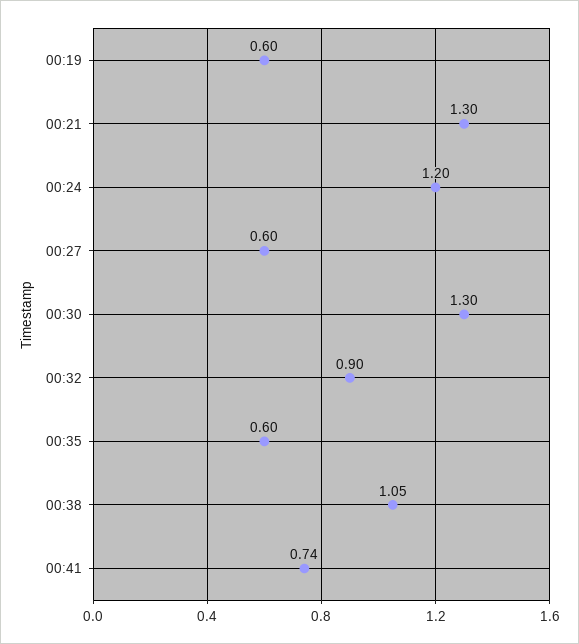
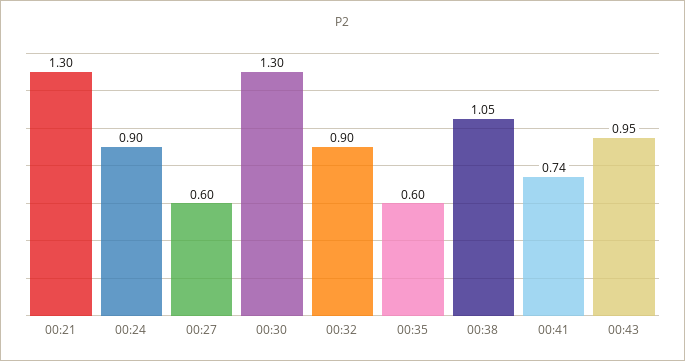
00:19: 0.6 -> none
00:24: 1.2 -> 0.9
00:43: none -> 0.95

